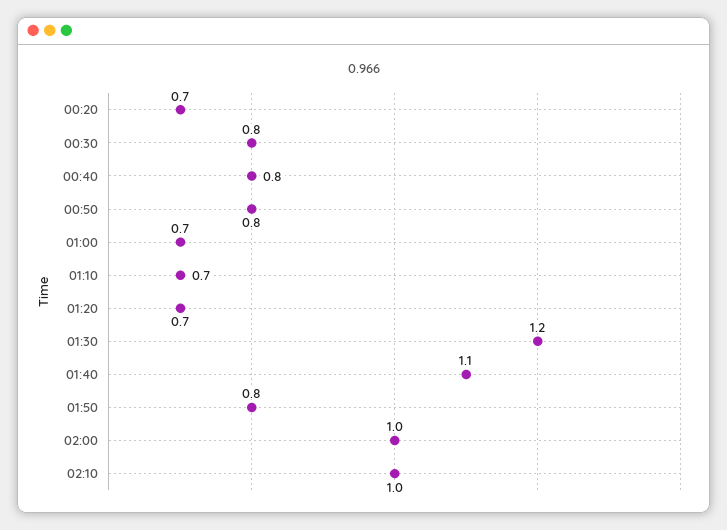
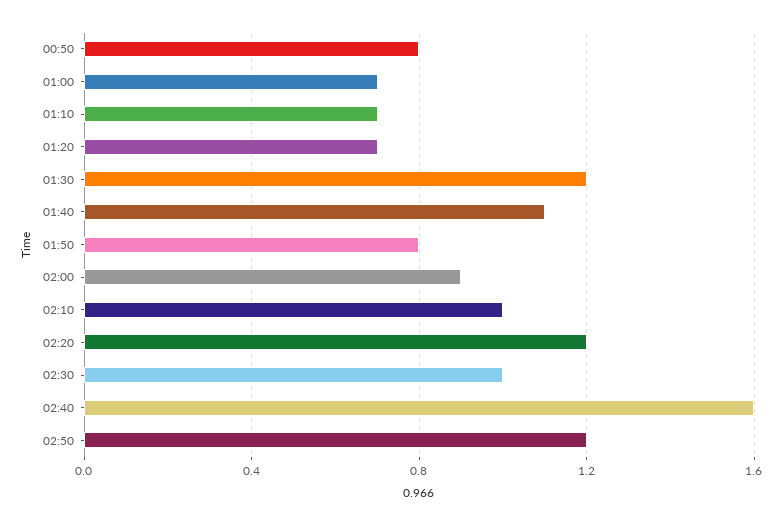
00:20: 0.7 -> none
00:30: 0.8 -> none
00:40: 0.8 -> none
02:00: 1 -> 0.9
02:20: none -> 1.2
02:30: none -> 1
02:40: none -> 1.6
02:50: none -> 1.2

